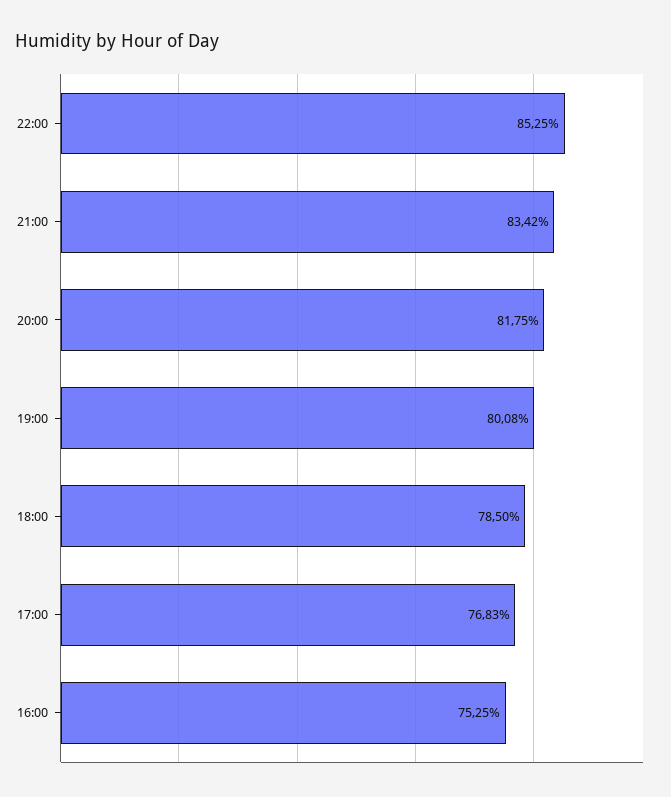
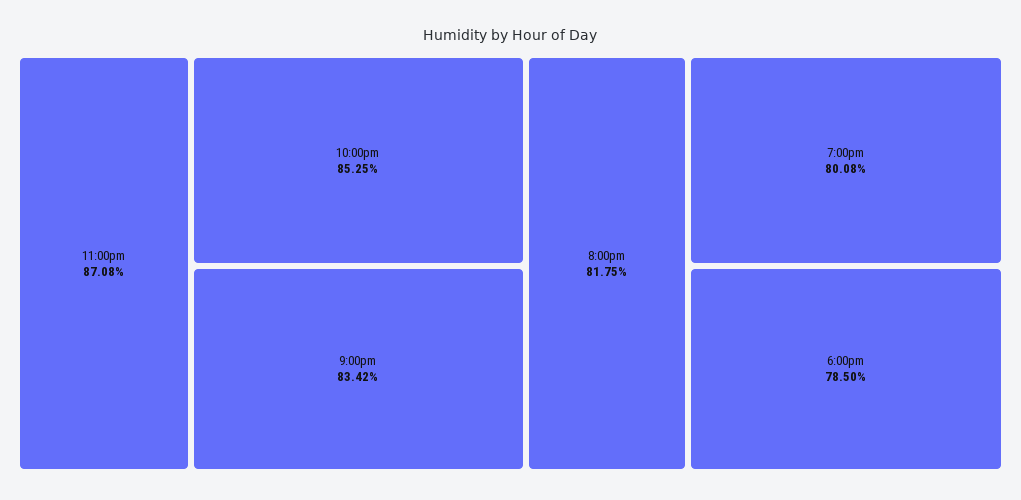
17:00: 76.83 -> none
16:00: 75.25 -> none
11:00pm: none -> 87.08

